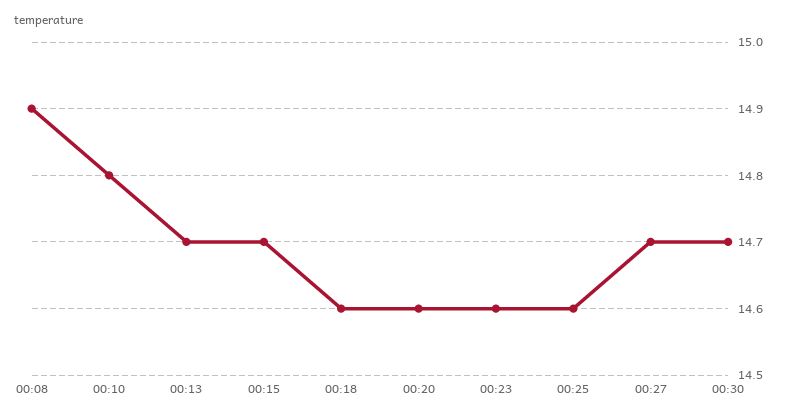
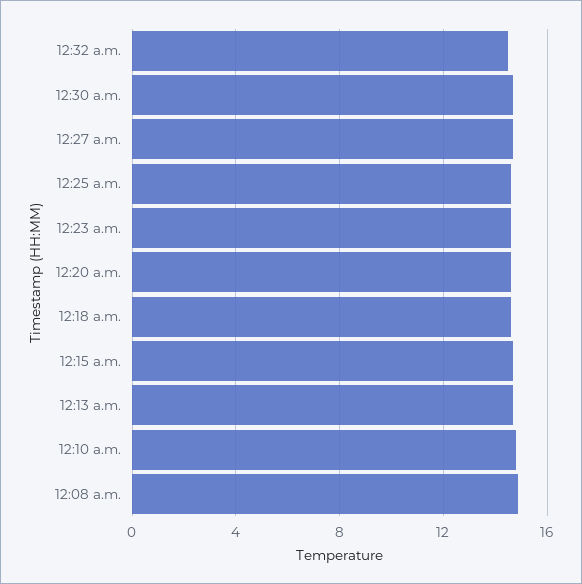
12:32 a.m.: none -> 14.5

